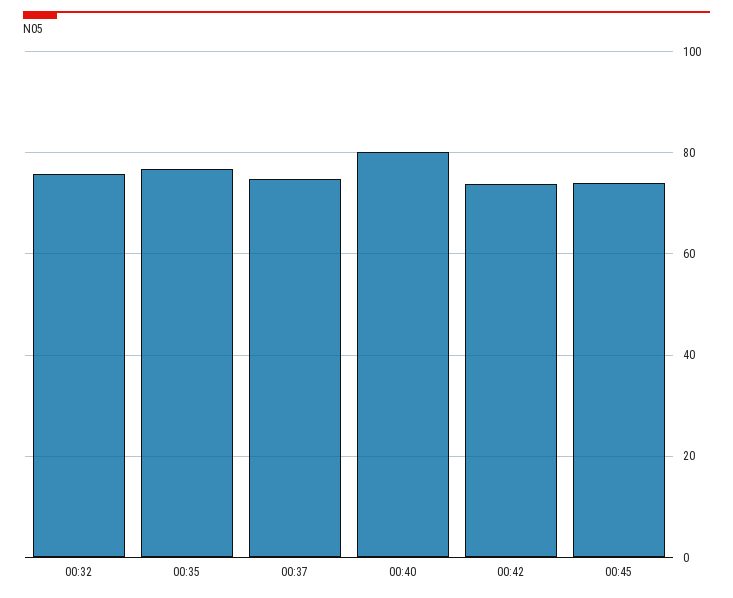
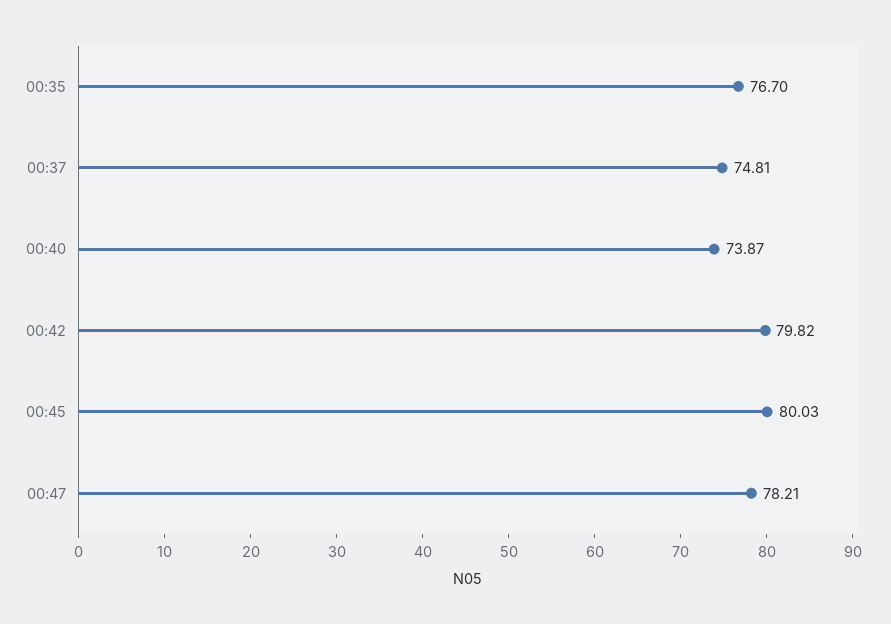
00:32: 76 -> none
00:40: 80 -> 73.87
00:42: 74 -> 79.82
00:45: 74 -> 80.03
00:47: none -> 78.21

